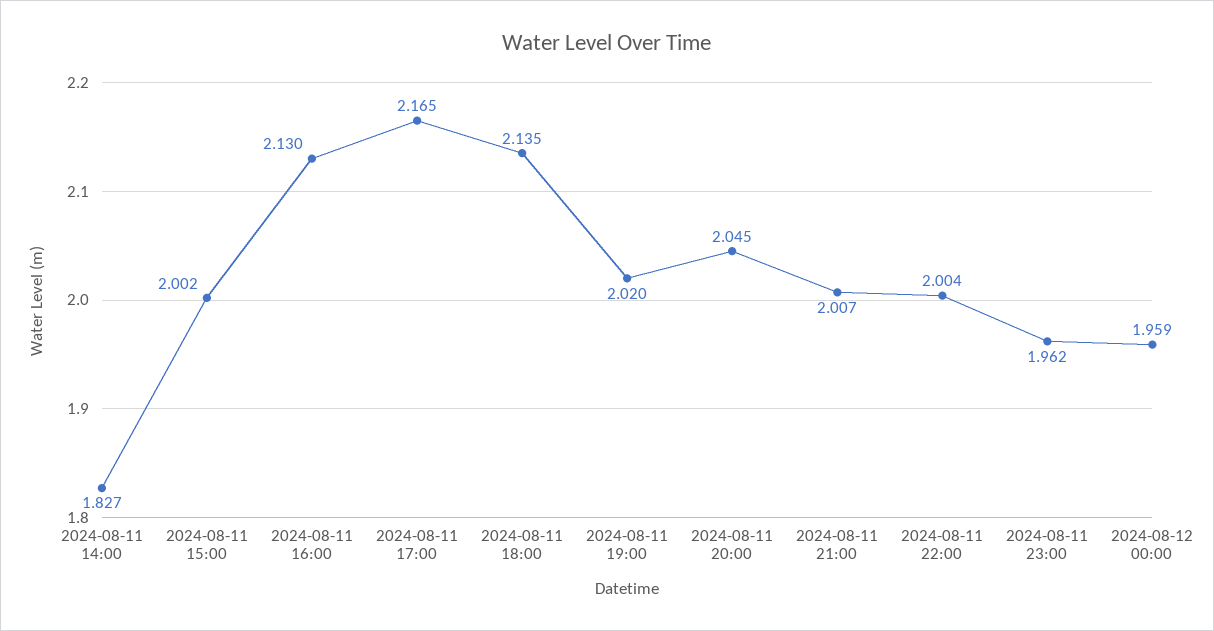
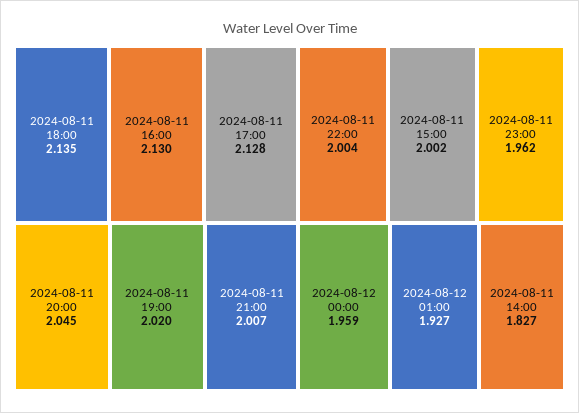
2024-08-11 17:00: 2.165 -> 2.128
2024-08-12 01:00: none -> 1.927

